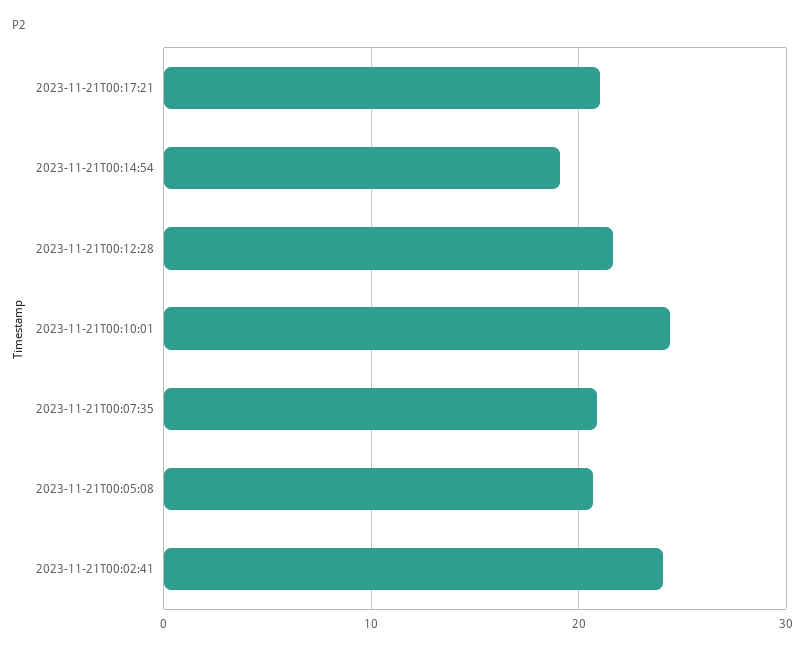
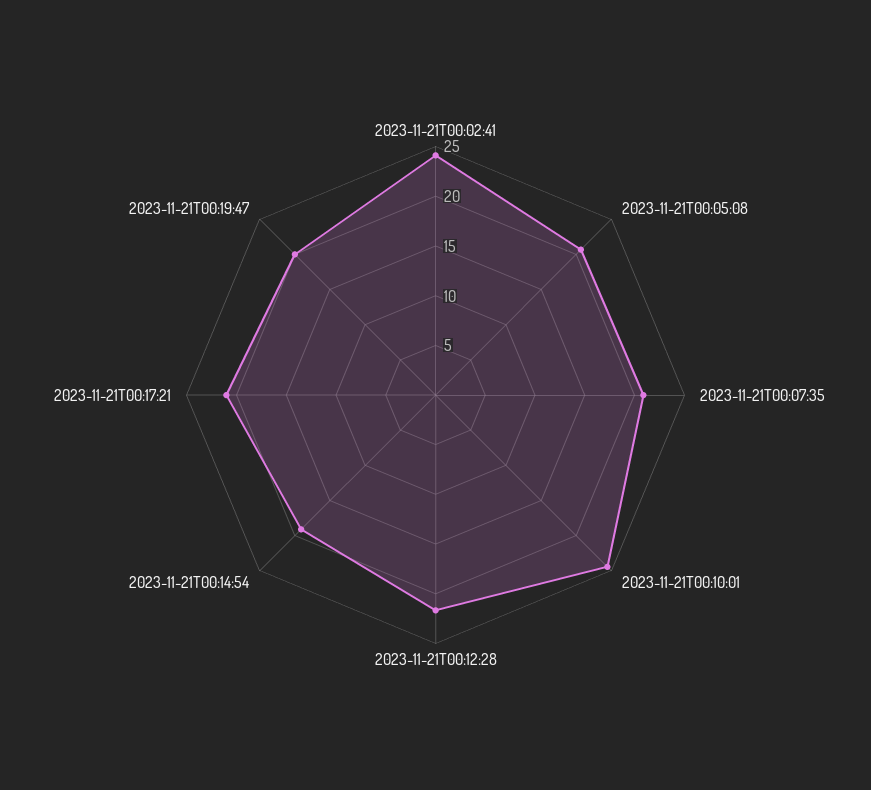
2023-11-21T00:19:47: none -> 20

